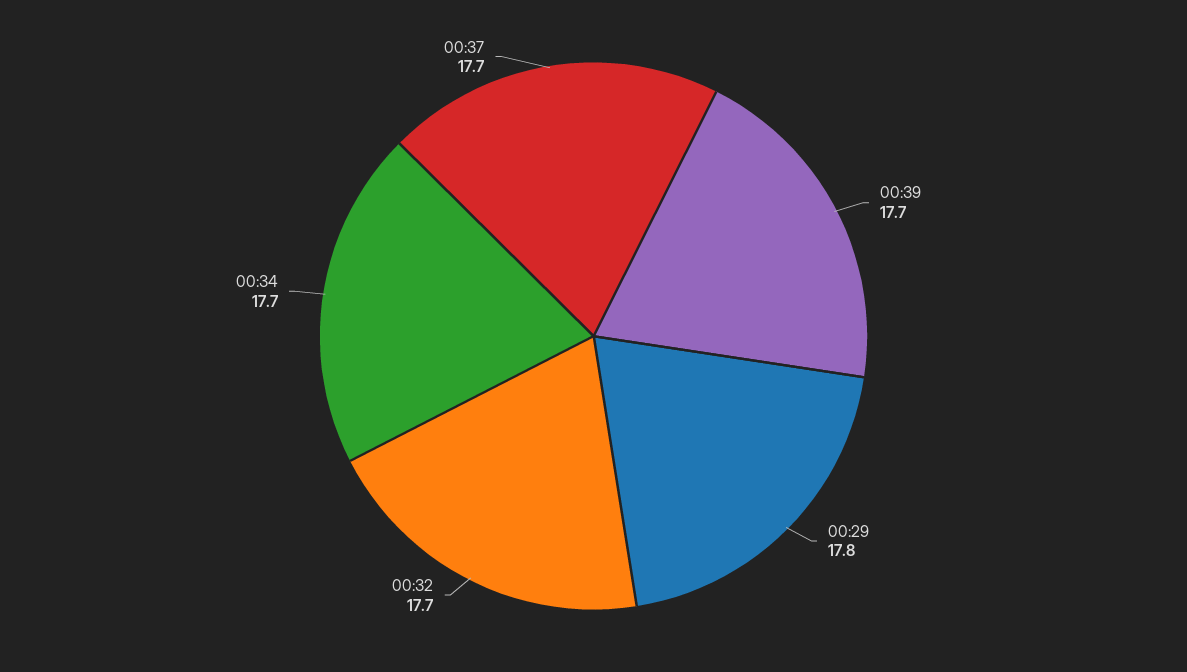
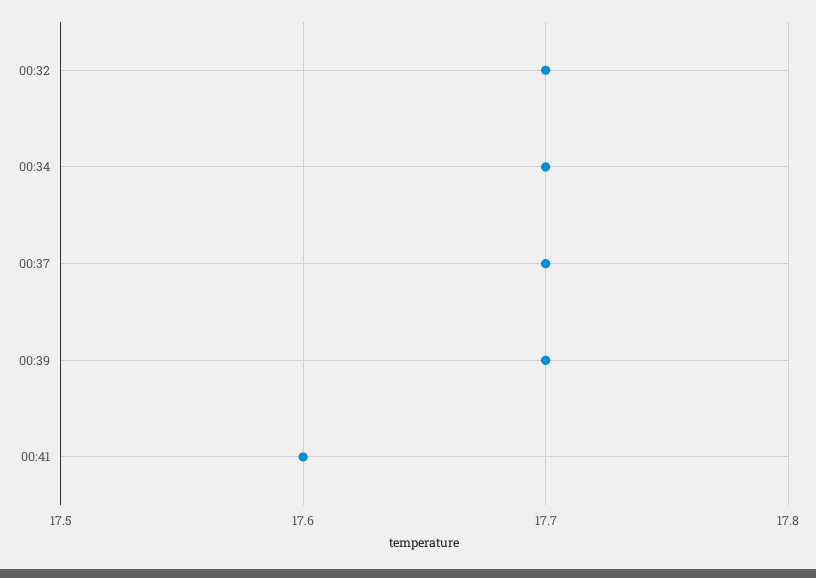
00:29: 17.8 -> none
00:41: none -> 17.6

